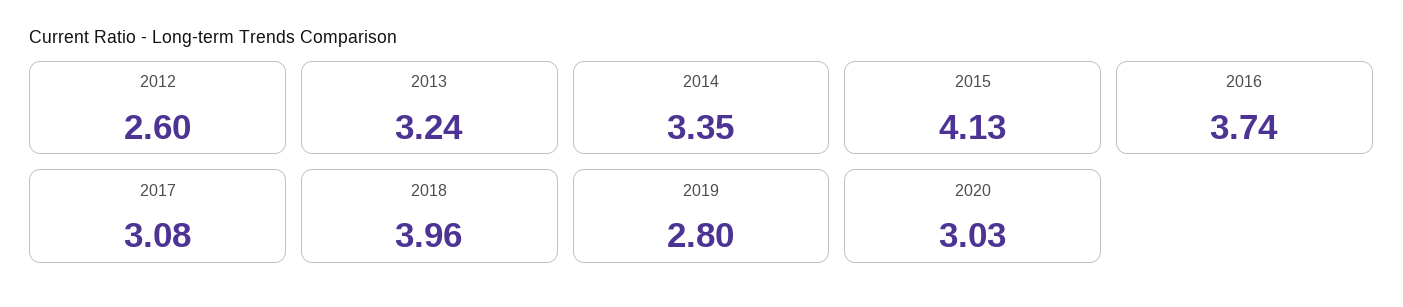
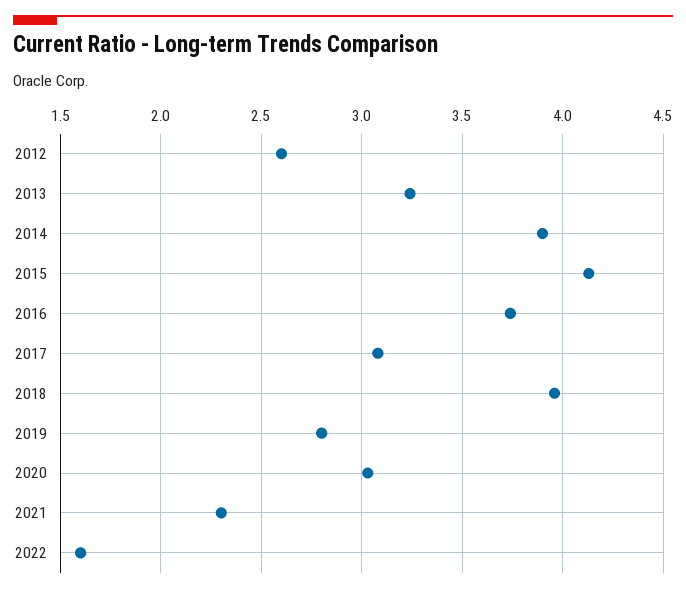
2014: 3.35 -> 3.9
2021: none -> 2.3
2022: none -> 1.6

